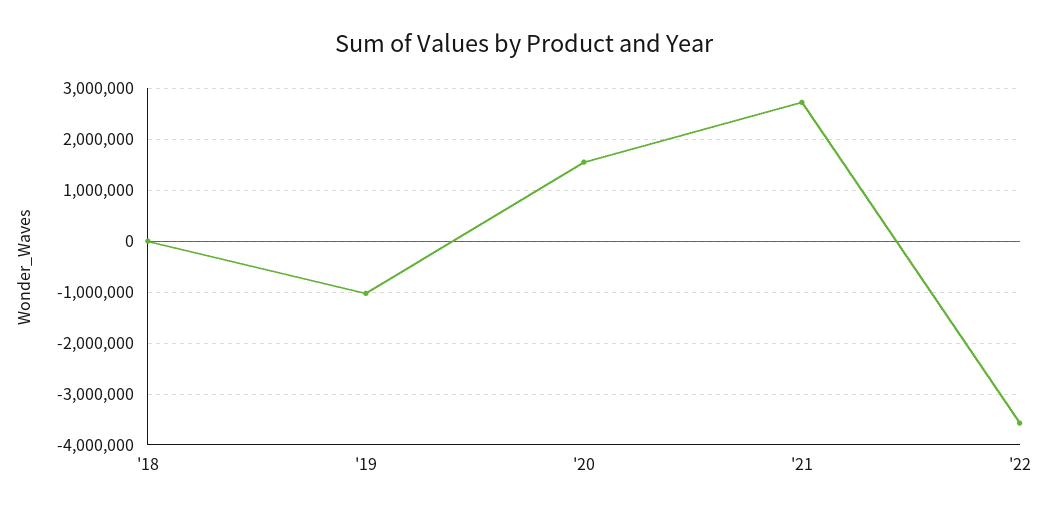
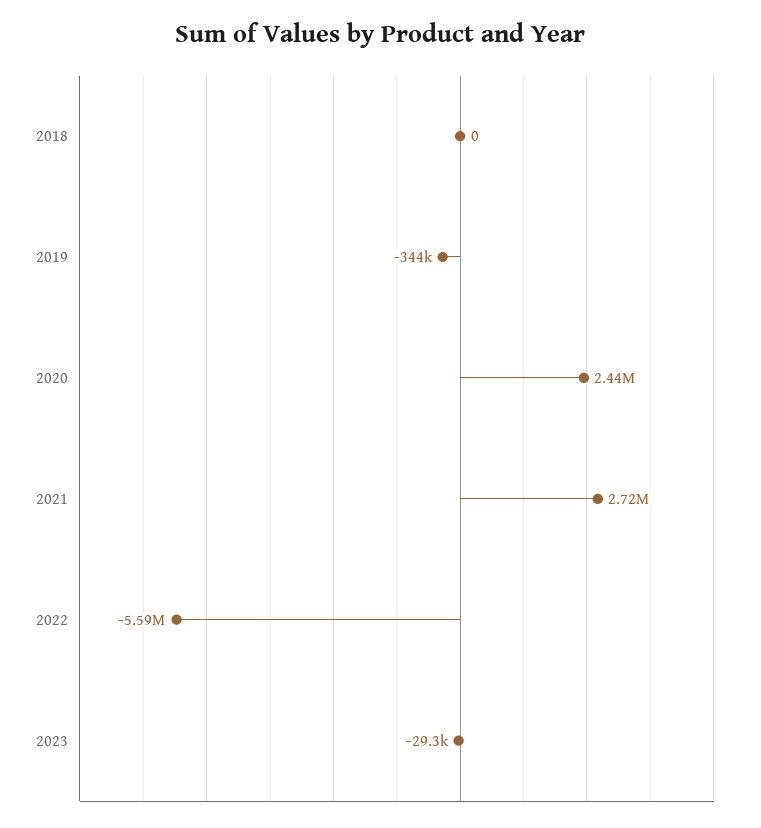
'19: -1000000 -> -344000
'20: 1600000 -> 2440000
'22: -3600000 -> -5590000
2023: none -> -29300

